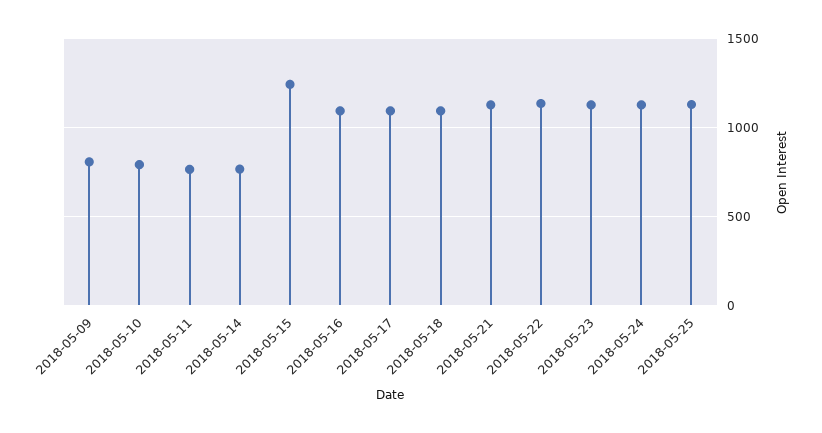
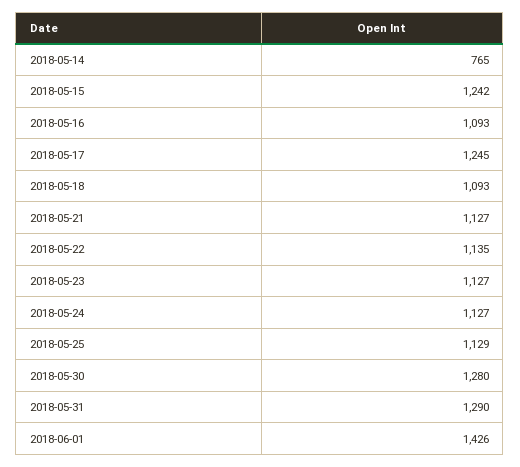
2018-05-09: 800 -> none
2018-05-10: 800 -> none
2018-05-11: 750 -> none
2018-05-17: 1100 -> 1245
2018-05-30: none -> 1280
2018-05-31: none -> 1290
2018-06-01: none -> 1426

